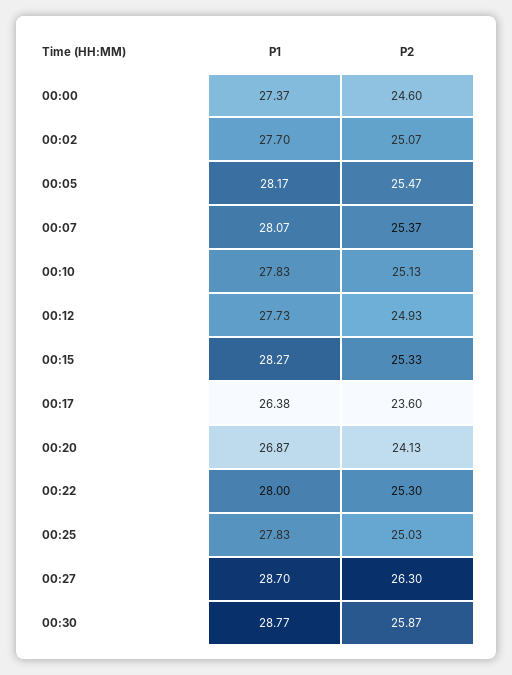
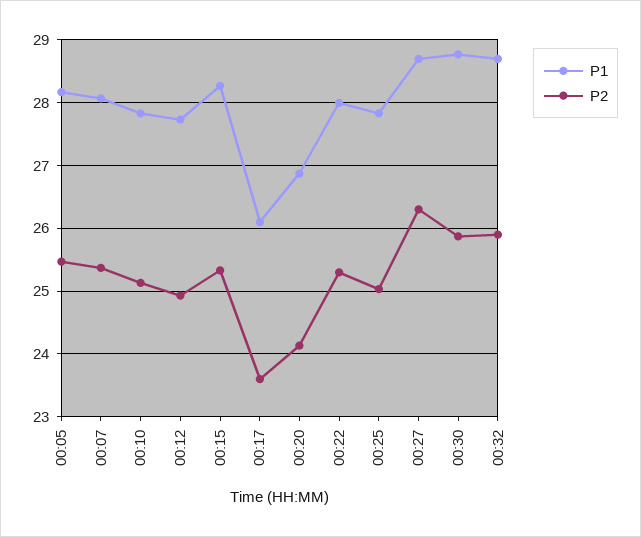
P1, 00:00: 27.37 -> none
P2, 00:00: 24.6 -> none
P1, 00:02: 27.7 -> none
P2, 00:02: 25.07 -> none
P1, 00:17: 26.38 -> 26.1
P1, 00:32: none -> 28.7
P2, 00:32: none -> 25.9

